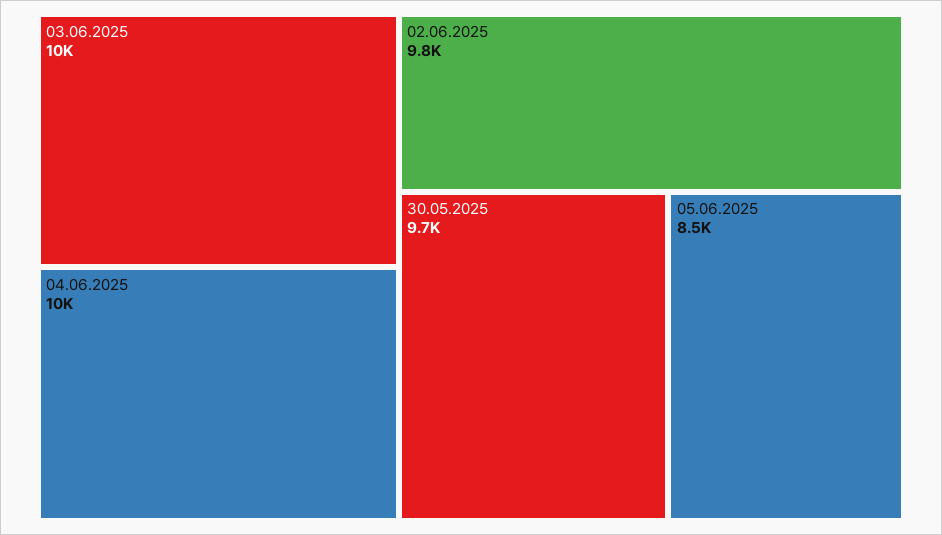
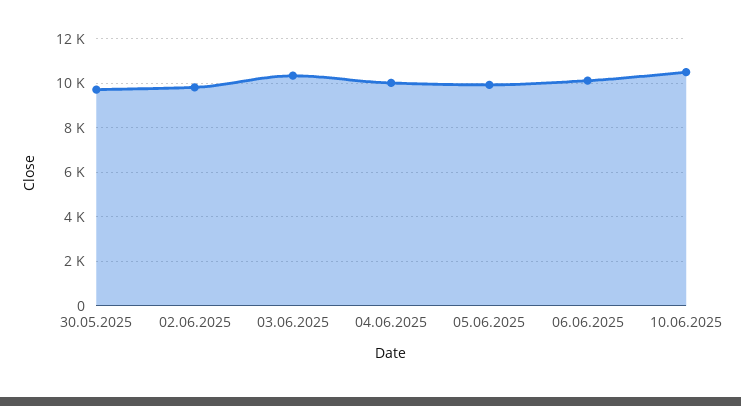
05.06.2025: 8500 -> 10000
06.06.2025: none -> 10000
10.06.2025: none -> 10500

